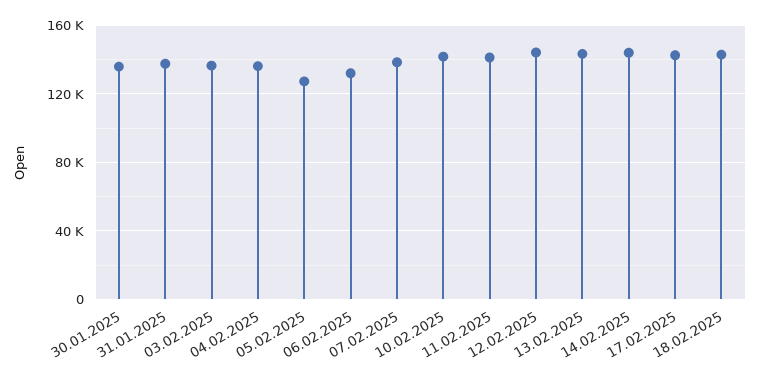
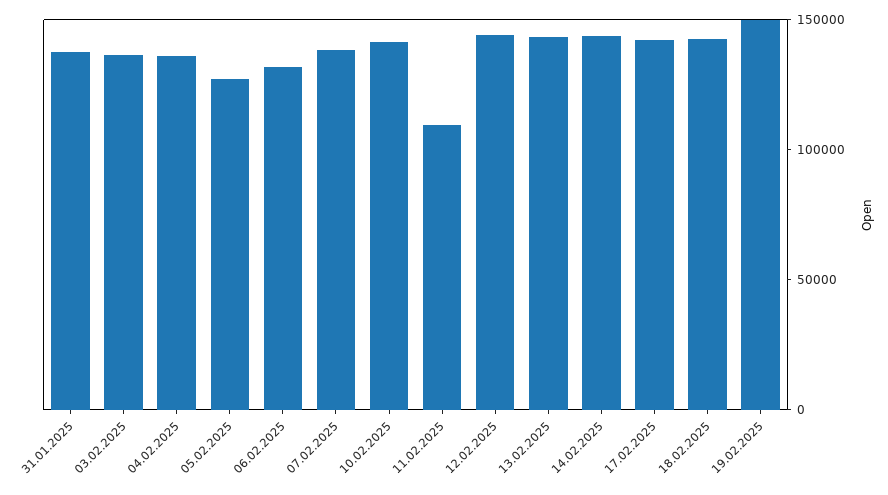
30.01.2025: 135000 -> none
11.02.2025: 140000 -> 110000
19.02.2025: none -> 150000

